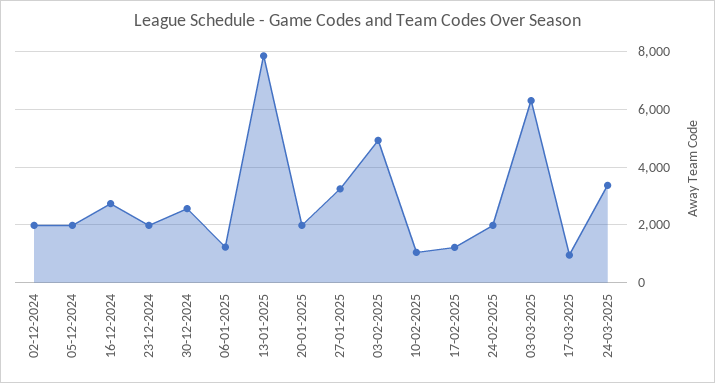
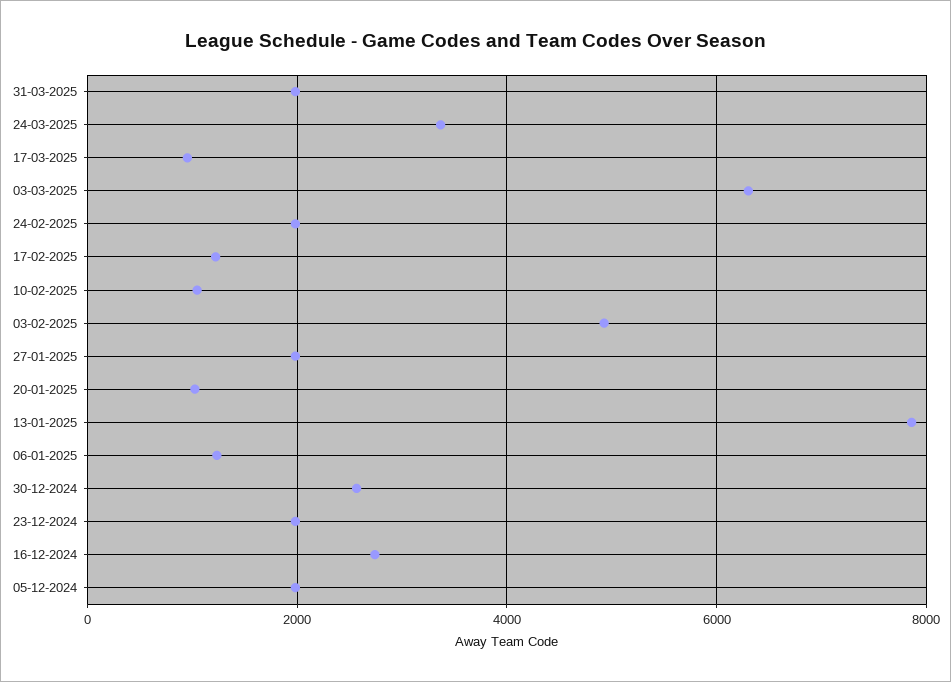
02-12-2024: 2000 -> none
20-01-2025: 2000 -> 1000
27-01-2025: 3250 -> 2000
31-03-2025: none -> 2000

